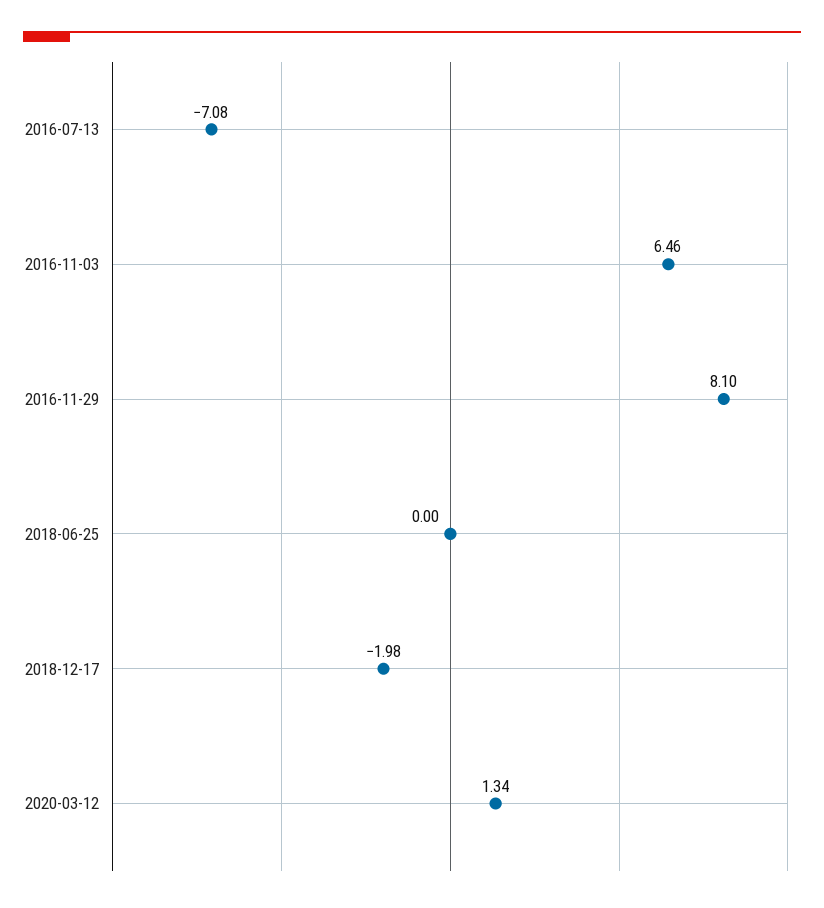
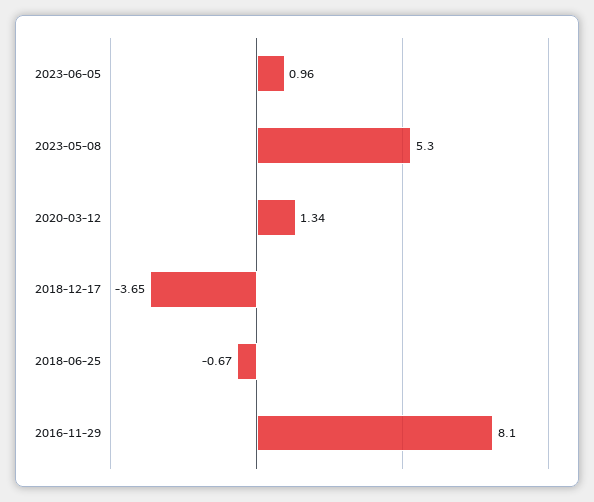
2016-07-13: -7.08 -> none
2016-11-03: 6.46 -> none
2018-06-25: 0 -> -0.67
2018-12-17: -1.98 -> -3.65
2023-06-05: none -> 0.96
2023-05-08: none -> 5.3

